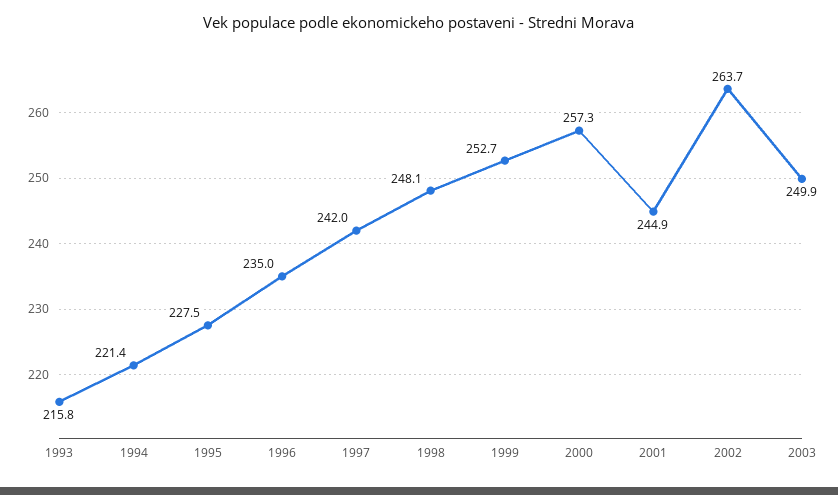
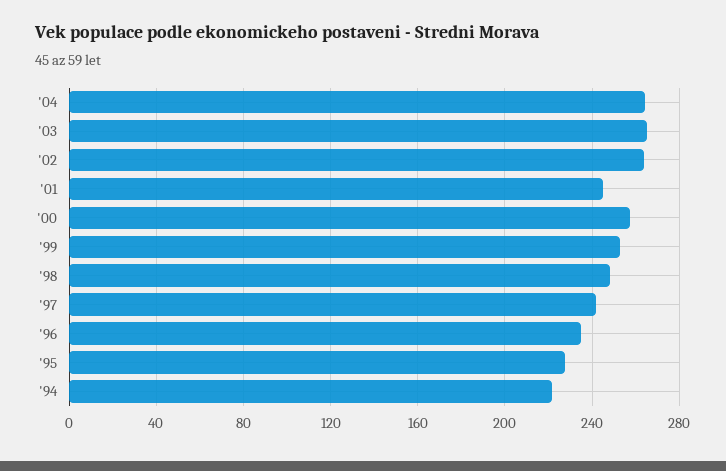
1993: 215.8 -> none
2003: 249.9 -> 265
'04: none -> 265

